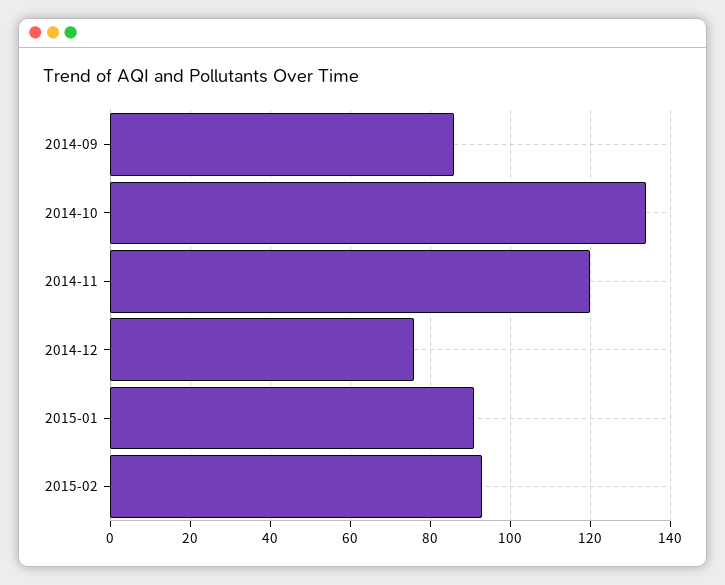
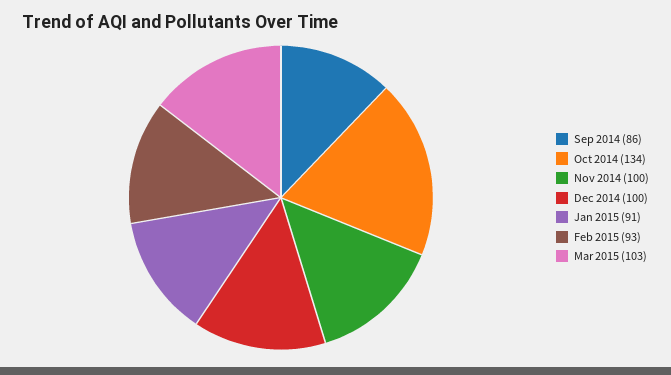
2014-11: 120 -> 100
2014-12: 75 -> 100
Mar 2015: none -> 103

